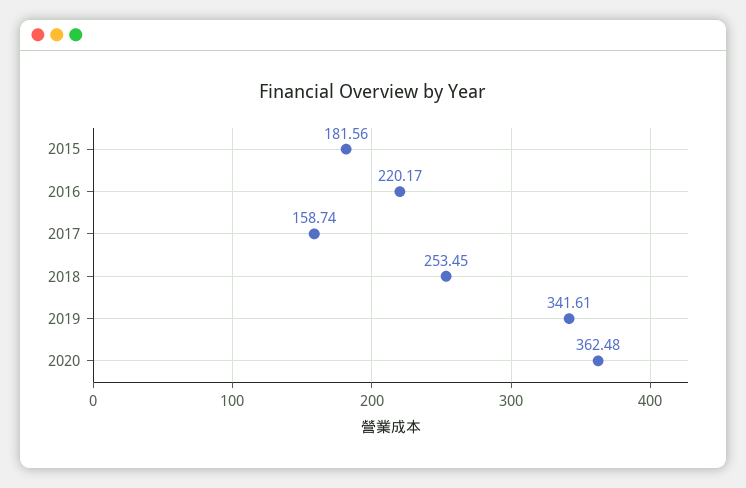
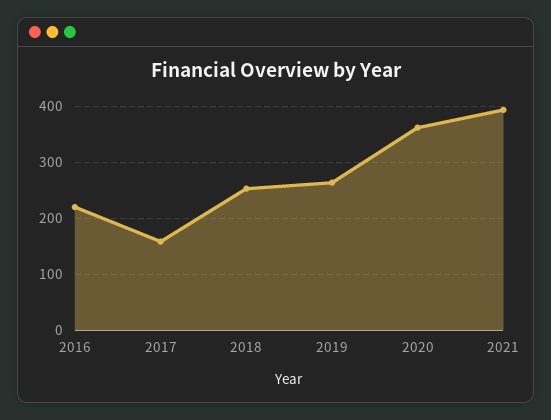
2015: 181.56 -> none
2019: 341.61 -> 260
2021: none -> 400

